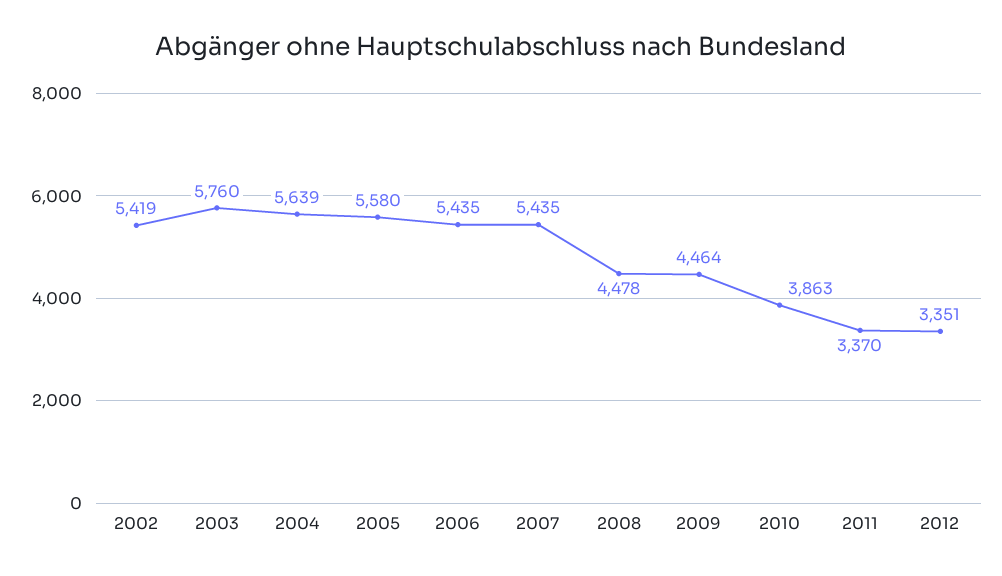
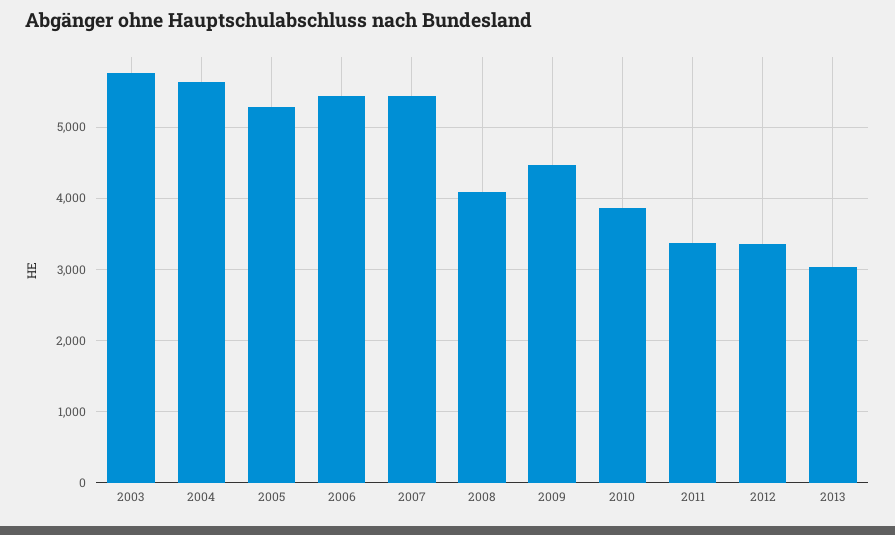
2002: 5419 -> none
2005: 5580 -> 5300
2008: 4478 -> 4100
2013: none -> 3000

